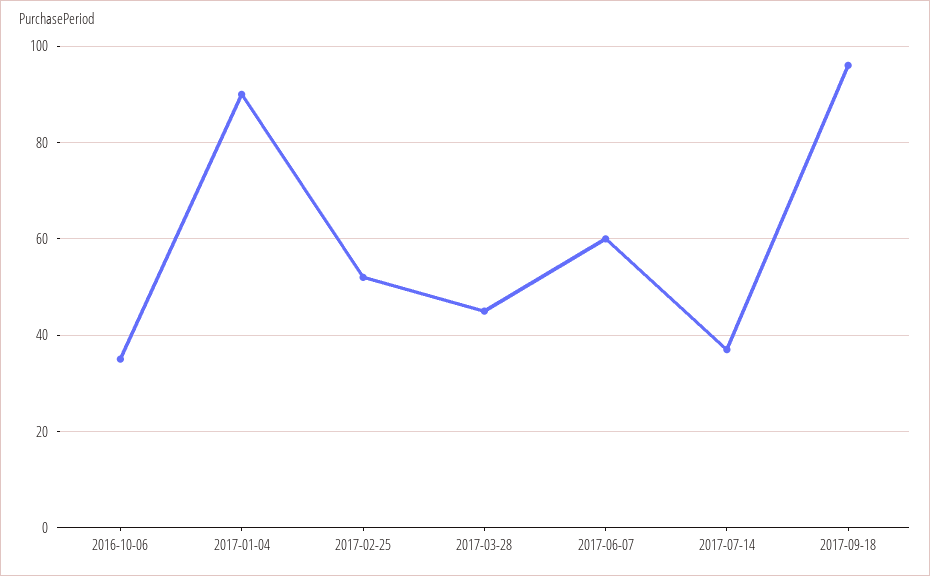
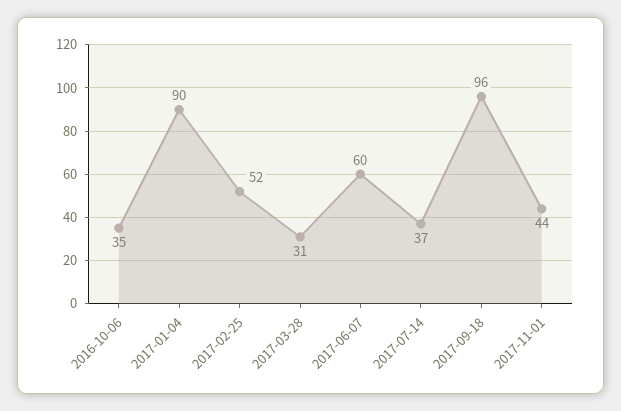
2017-03-28: 45 -> 31
2017-11-01: none -> 44

